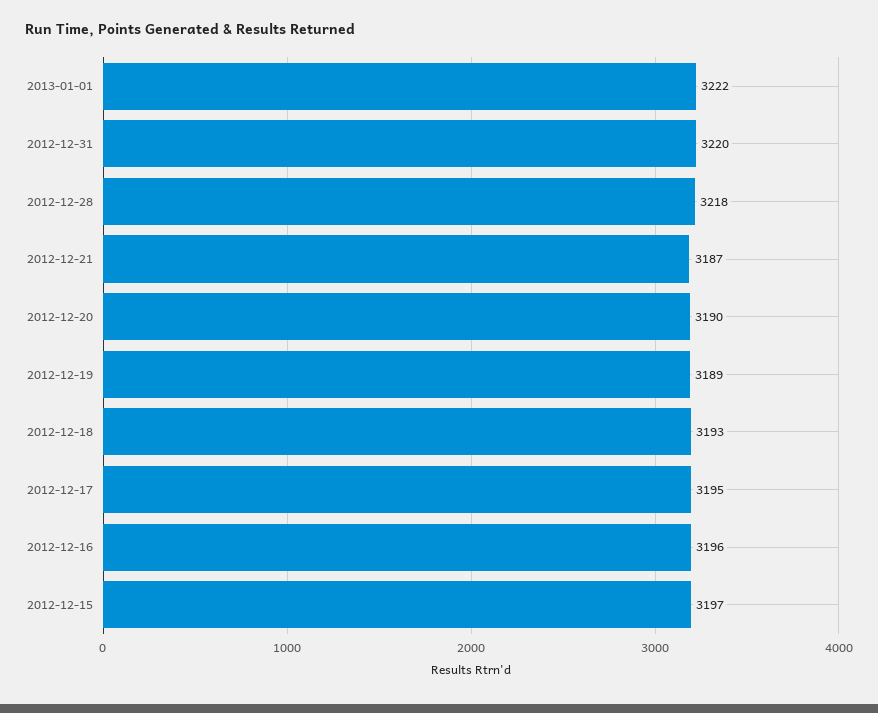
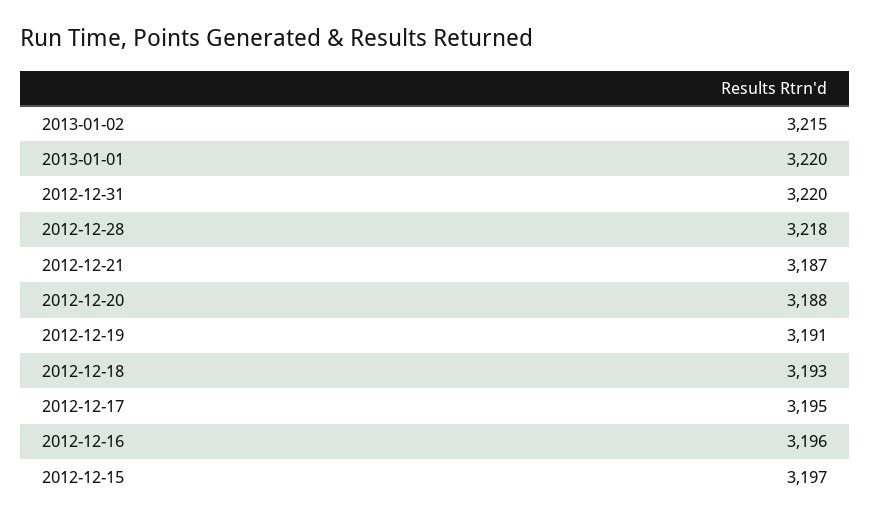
2013-01-01: 3222 -> 3220
2012-12-20: 3190 -> 3188
2012-12-19: 3189 -> 3191
2013-01-02: none -> 3215

